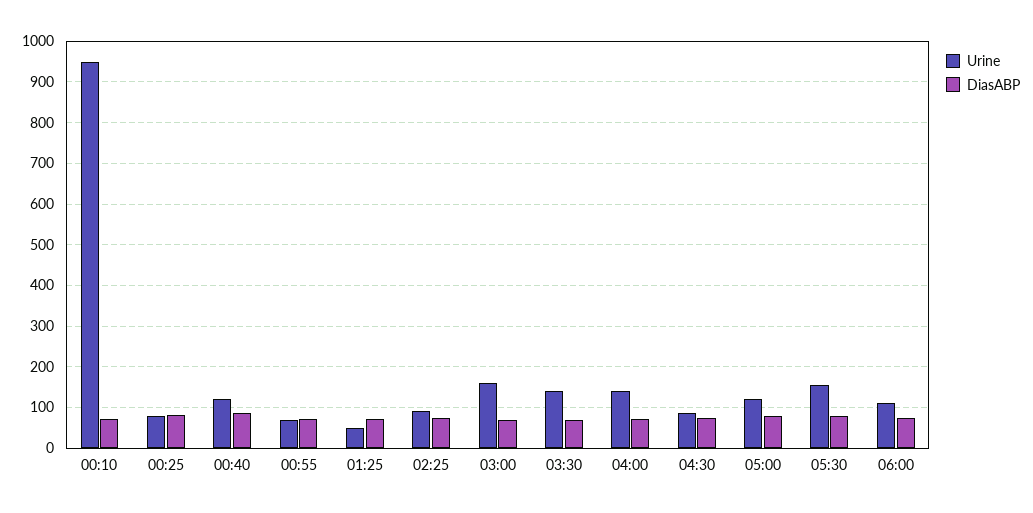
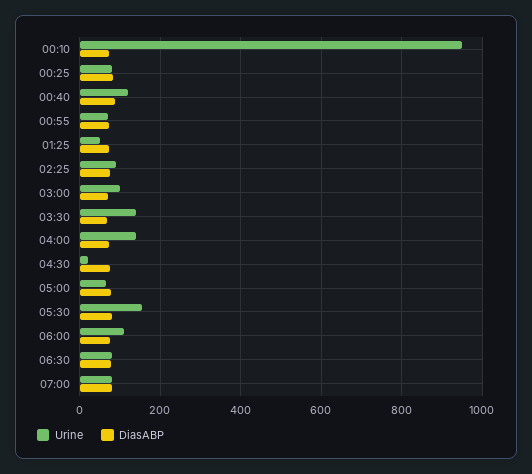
Urine, 03:00: 160 -> 100
Urine, 04:30: 80 -> 20
Urine, 05:00: 120 -> 60
Urine, 06:30: none -> 80
DiasABP, 06:30: none -> 80
Urine, 07:00: none -> 80
DiasABP, 07:00: none -> 80

